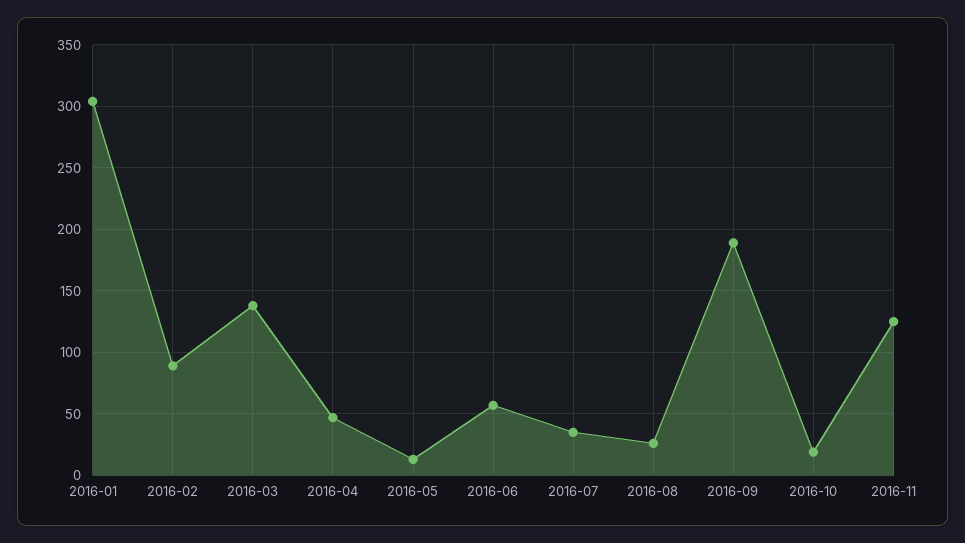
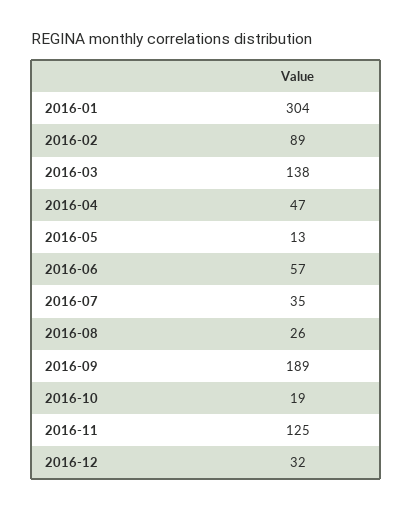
2016-12: none -> 32

